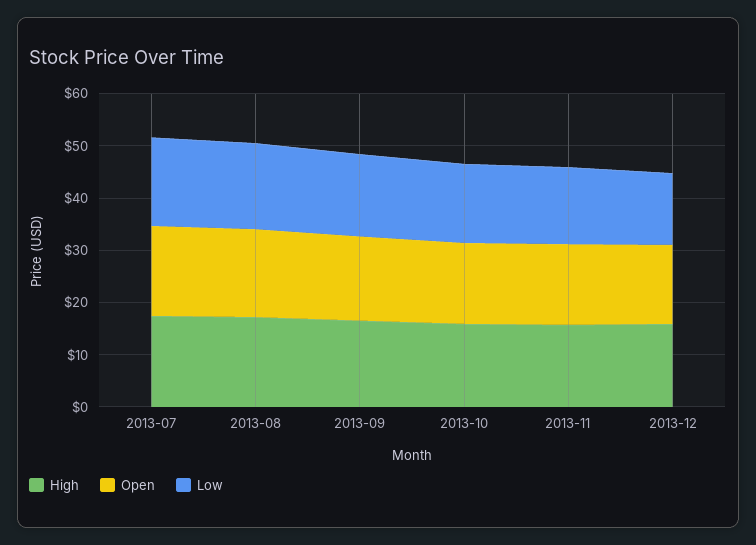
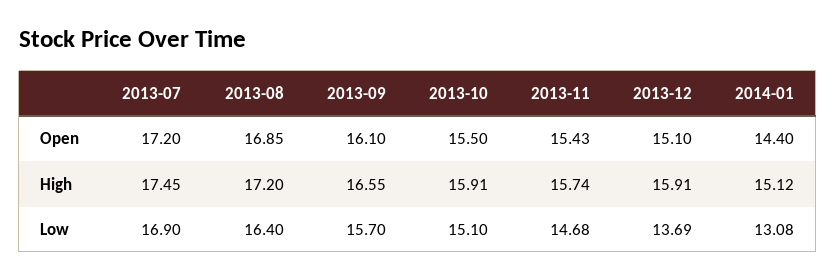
Open, 2014-01: none -> 14.4
High, 2014-01: none -> 15.12
Low, 2014-01: none -> 13.08

